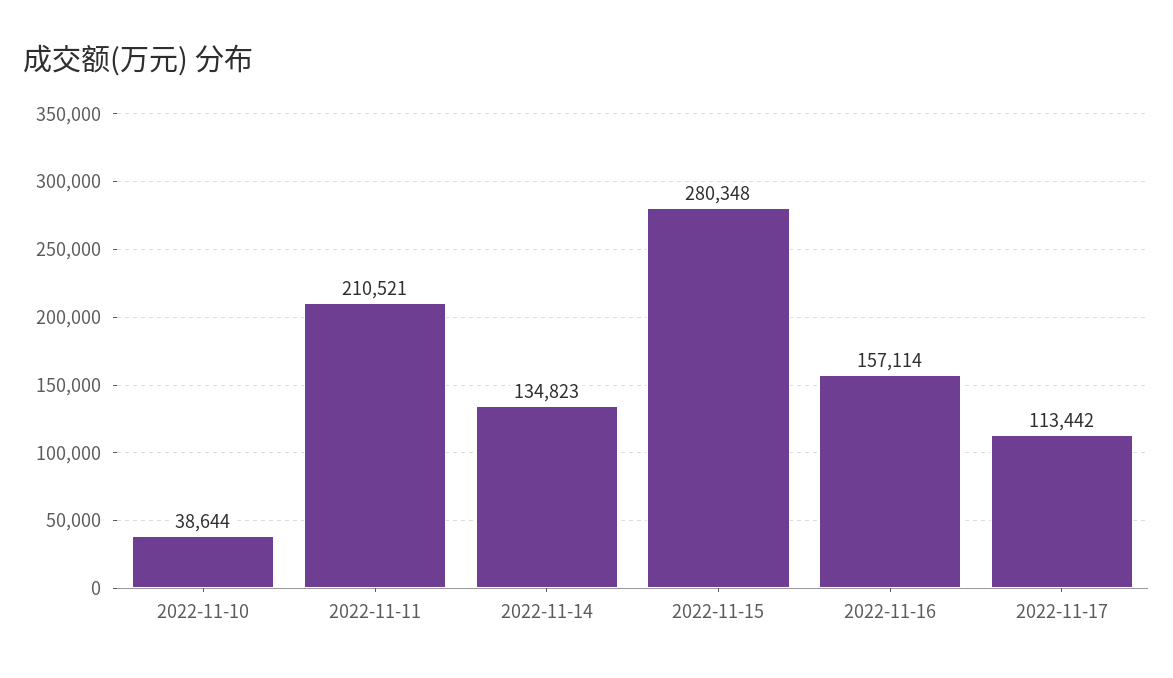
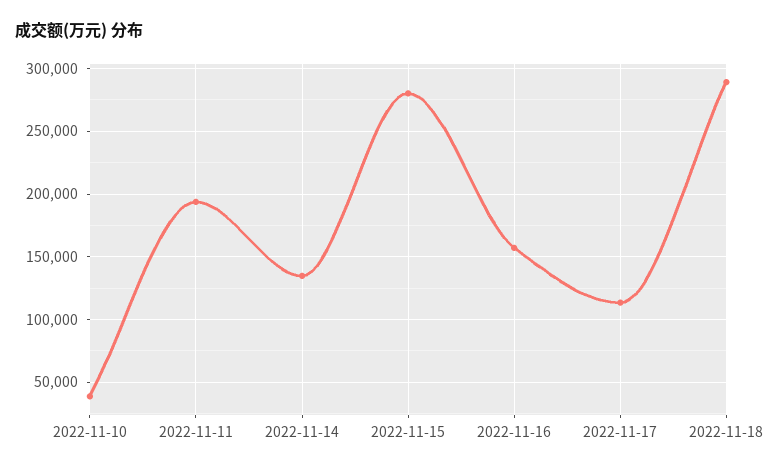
2022-11-11: 210521 -> 195000
2022-11-18: none -> 290000

